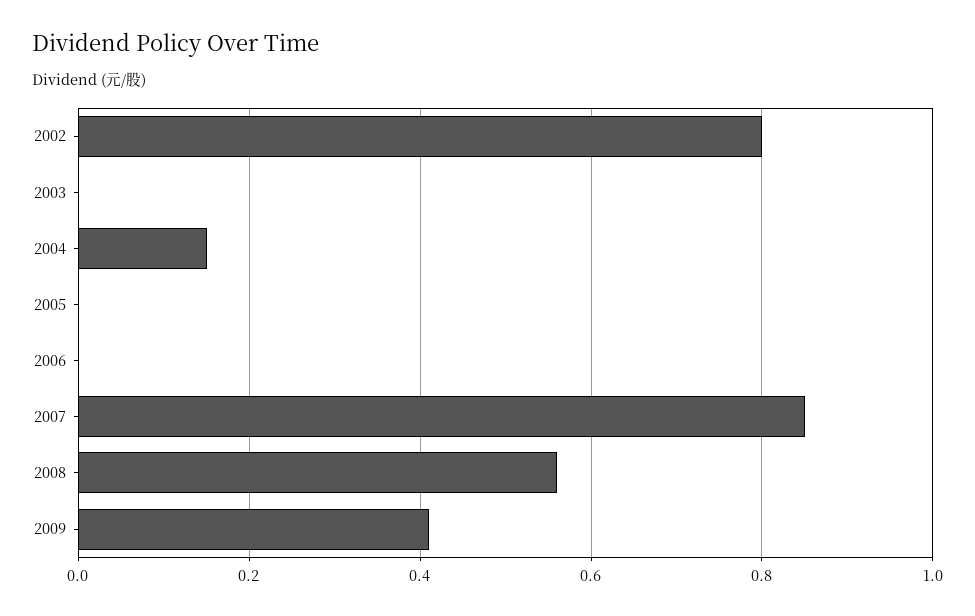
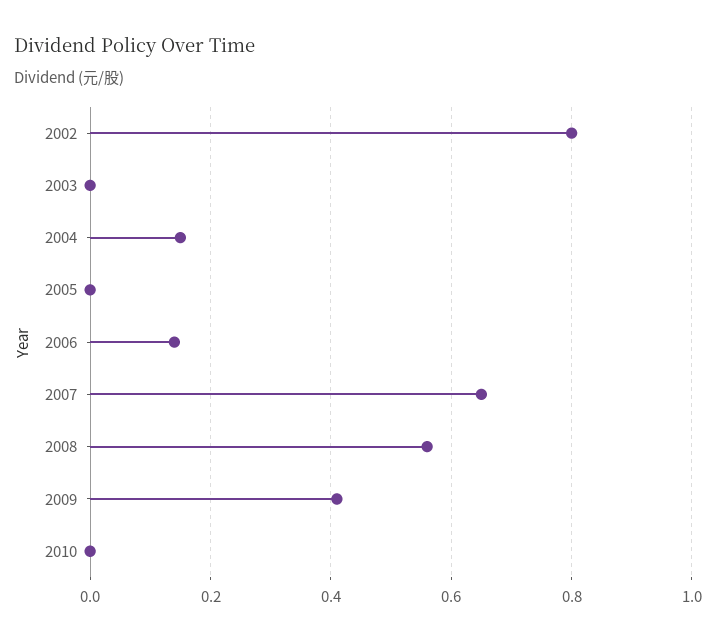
2006: 0 -> 0.15
2007: 0.85 -> 0.65
2010: none -> 0

